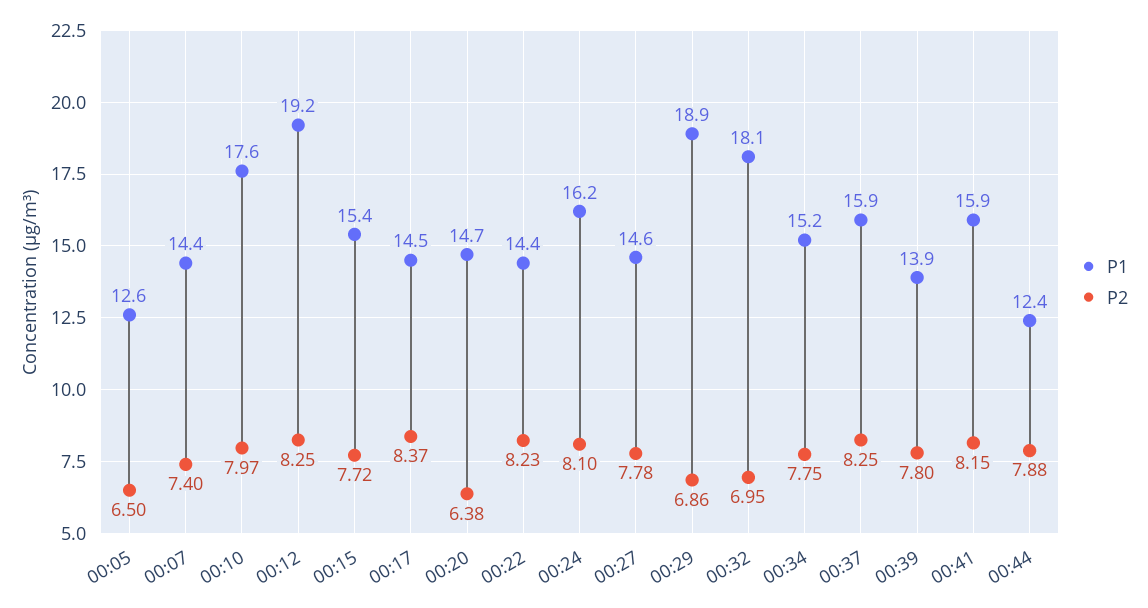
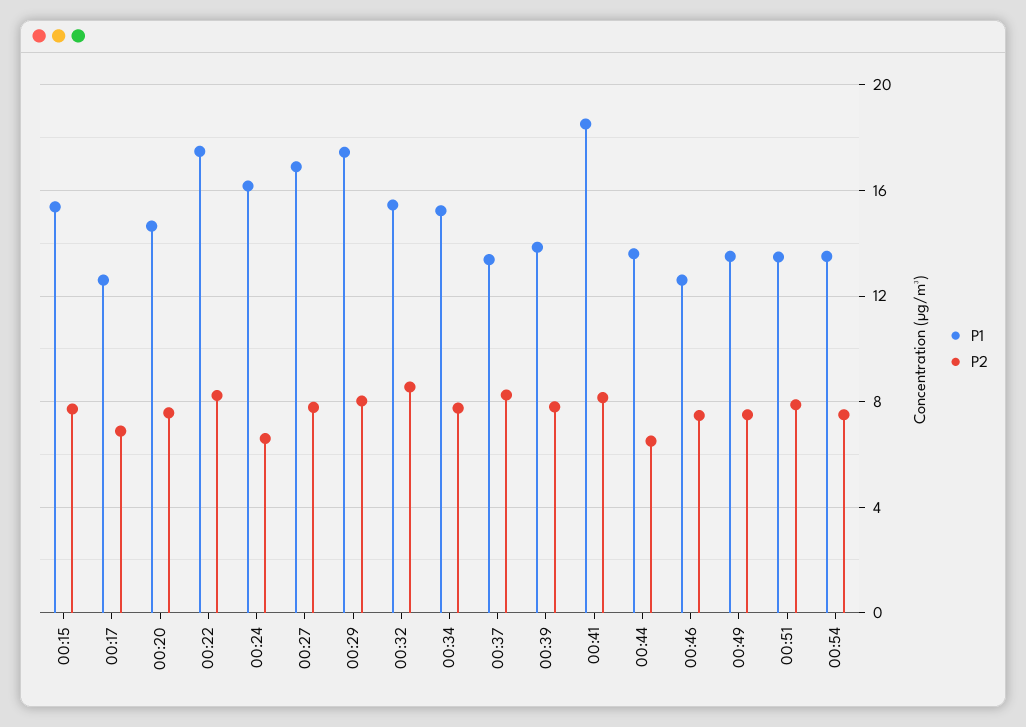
P1, 00:05: 12.6 -> none
P2, 00:05: 6.5 -> none
P1, 00:07: 14.4 -> none
P2, 00:07: 7.4 -> none
P1, 00:10: 17.6 -> none
P2, 00:10: 7.97 -> none
P1, 00:12: 19.2 -> none
P2, 00:12: 8.25 -> none
P1, 00:17: 14.5 -> 12.5
P2, 00:17: 8.37 -> 7
P2, 00:20: 6.38 -> 7.5
P1, 00:22: 14.4 -> 17.5
P2, 00:24: 8.1 -> 6.5
P1, 00:27: 14.6 -> 17
P1, 00:29: 18.9 -> 17.5
P2, 00:29: 6.86 -> 8
P1, 00:32: 18.1 -> 15.5
P2, 00:32: 6.95 -> 8.5
P1, 00:37: 15.9 -> 13.5
P1, 00:41: 15.9 -> 18.5
P1, 00:44: 12.4 -> 13.5
P2, 00:44: 7.88 -> 6.5
P1, 00:46: none -> 12.5
P2, 00:46: none -> 7.5
P1, 00:49: none -> 13.5
P2, 00:49: none -> 7.5
P1, 00:51: none -> 13.5
P2, 00:51: none -> 8
P1, 00:54: none -> 13.5
P2, 00:54: none -> 7.5

